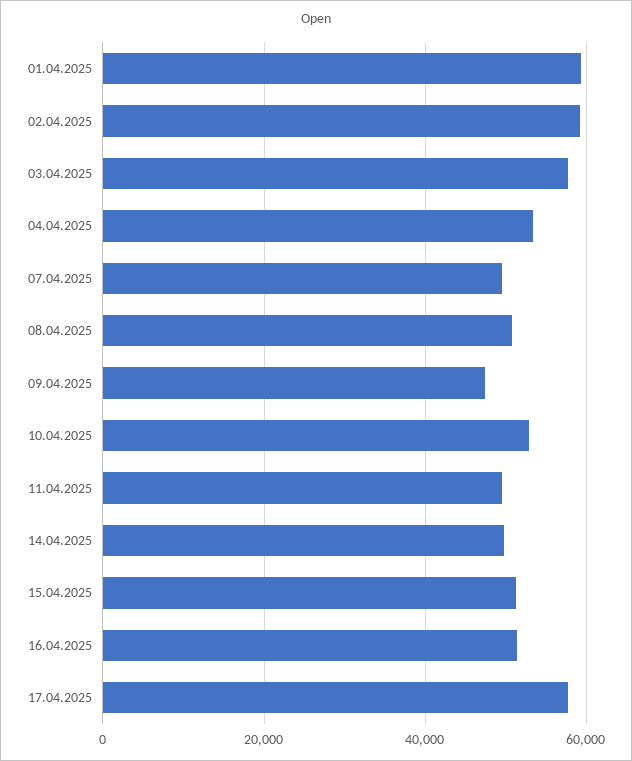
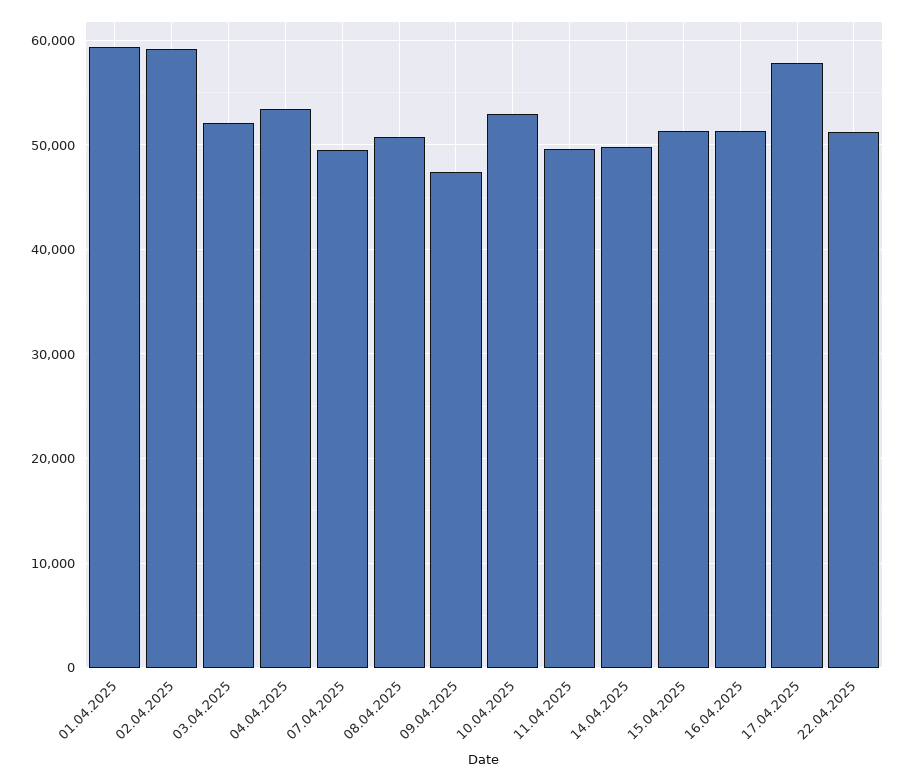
03.04.2025: 58000 -> 52000
22.04.2025: none -> 51000

